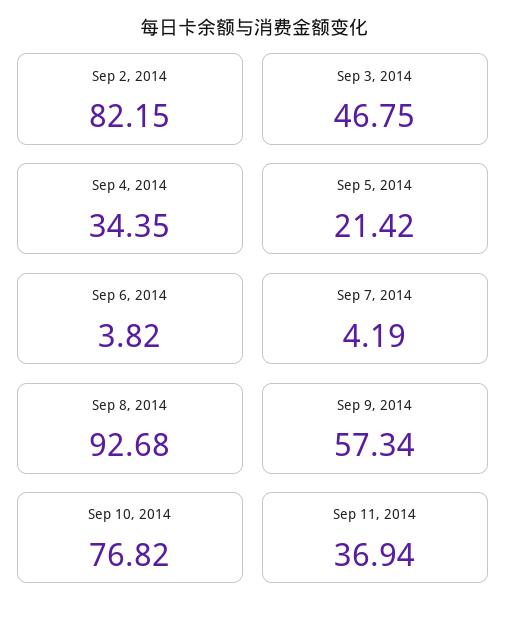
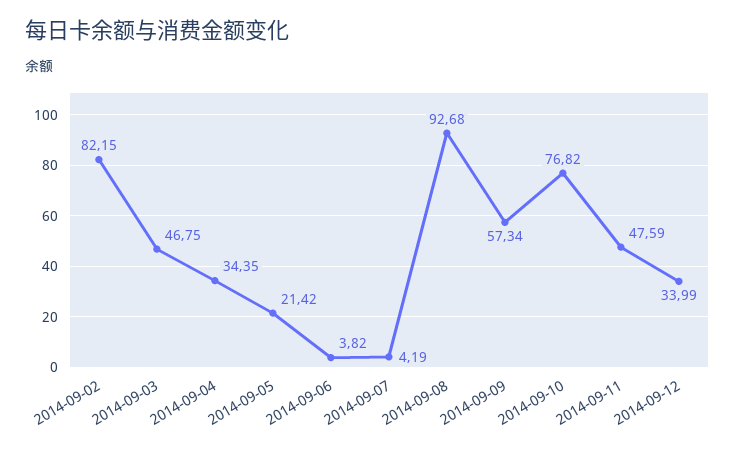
Sep 11, 2014: 36.94 -> 47.59
2014-09-12: none -> 33.99

